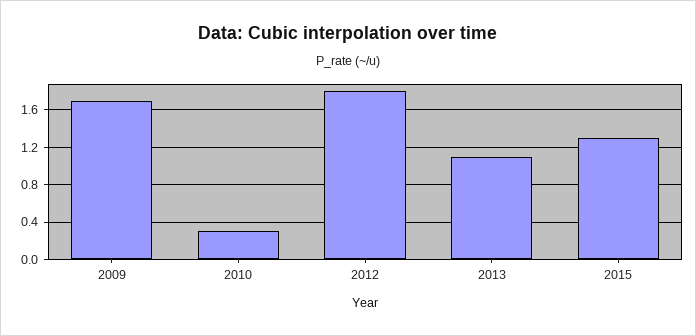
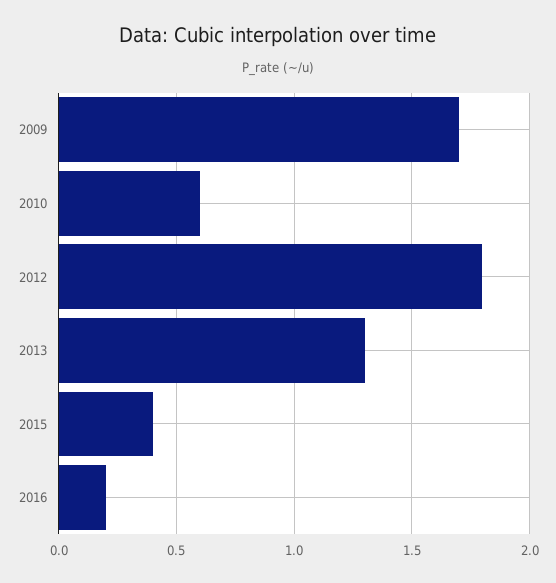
2010: 0.3 -> 0.6
2013: 1.1 -> 1.3
2015: 1.3 -> 0.4
2016: none -> 0.2

